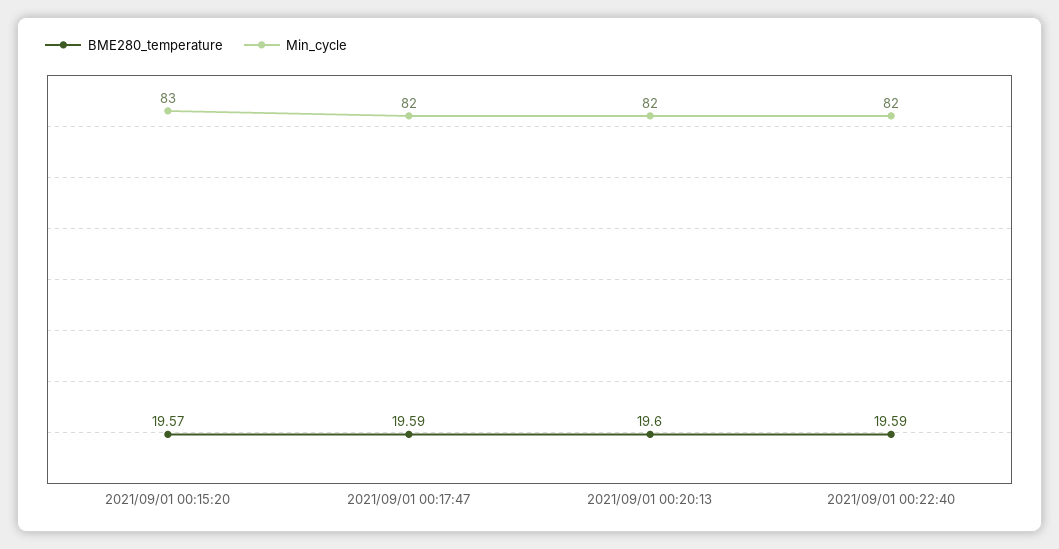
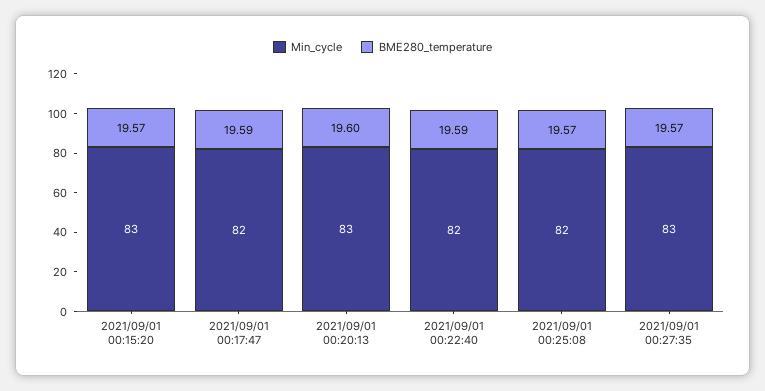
Min_cycle, 2021/09/01 00:20:13: 82 -> 83
Min_cycle, 2021/09/01 00:25:08: none -> 82
BME280_temperature, 2021/09/01 00:25:08: none -> 19.57
Min_cycle, 2021/09/01 00:27:35: none -> 83
BME280_temperature, 2021/09/01 00:27:35: none -> 19.57

